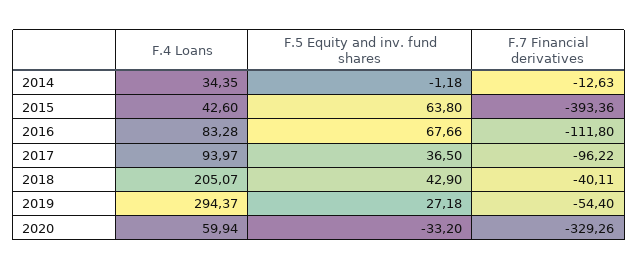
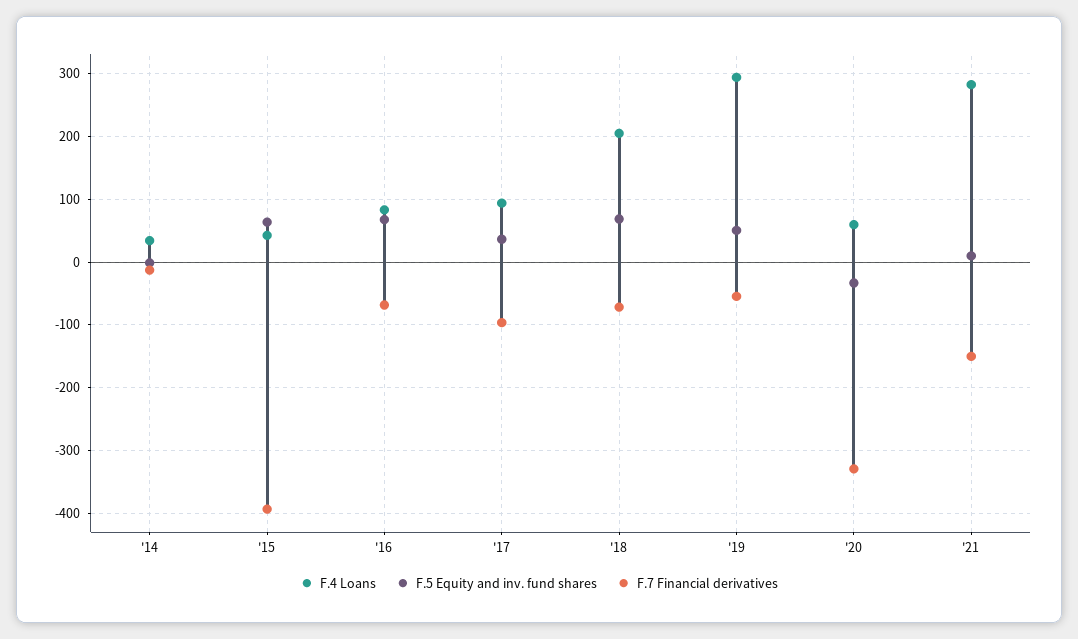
F.7 Financial derivatives, 2016: -111.8 -> -70
F.5 Equity and inv. fund shares, 2018: 42.9 -> 70
F.7 Financial derivatives, 2018: -40.11 -> -70
F.5 Equity and inv. fund shares, 2019: 27.18 -> 50
F.4 Loans, '21: none -> 280
F.5 Equity and inv. fund shares, '21: none -> 10
F.7 Financial derivatives, '21: none -> -150

